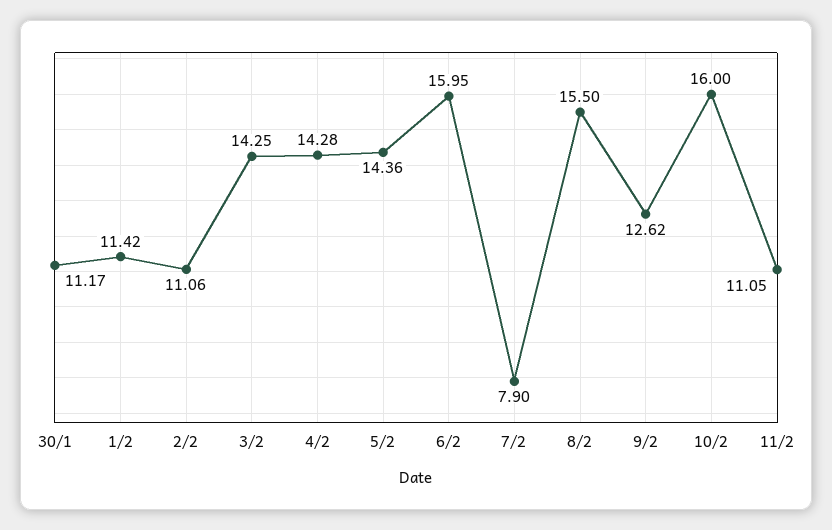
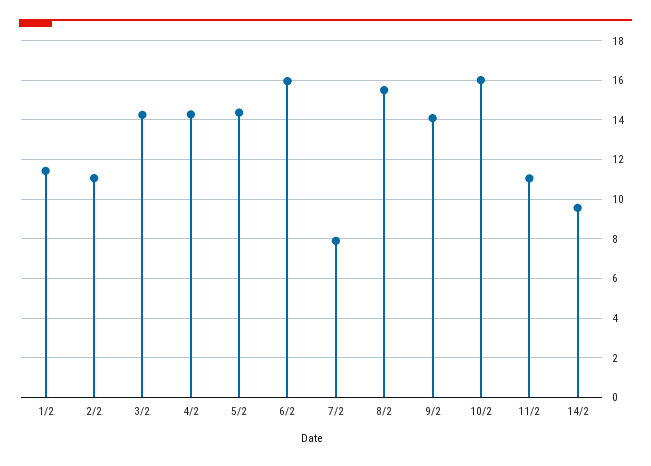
30/1: 11.17 -> none
9/2: 12.62 -> 14
14/2: none -> 9.5

